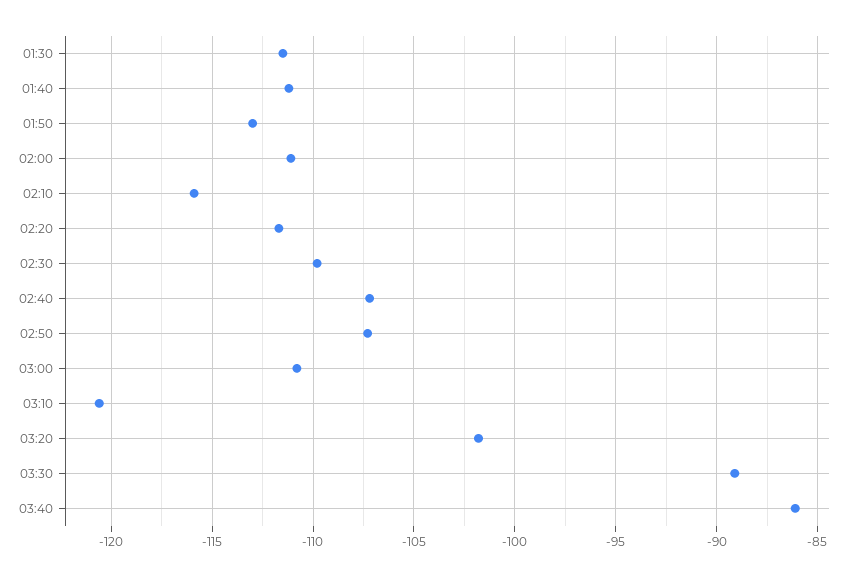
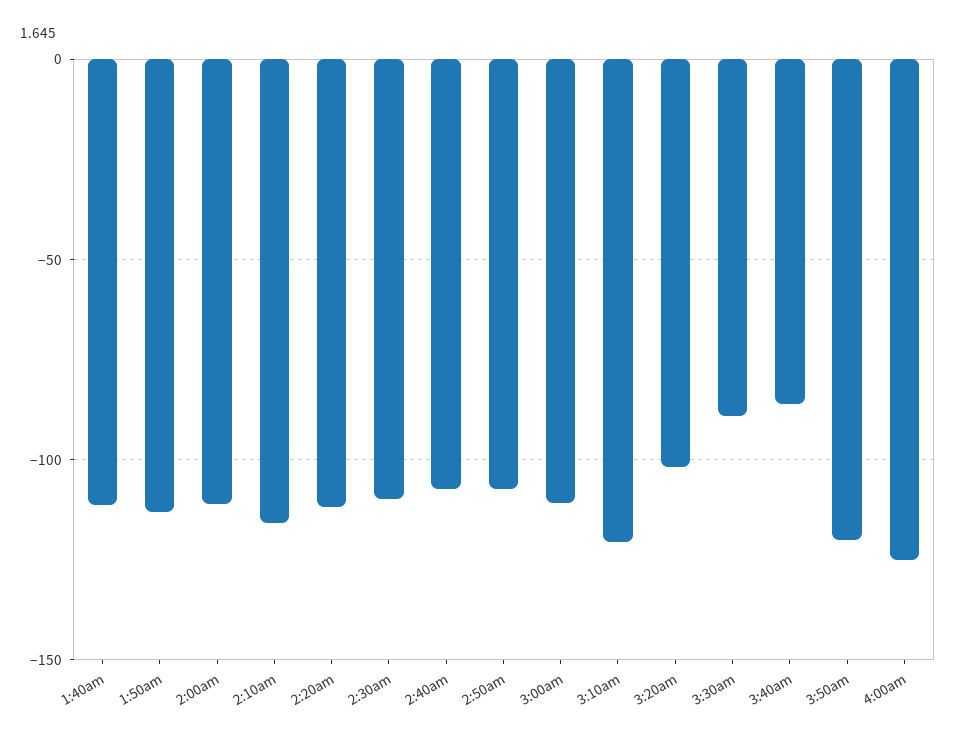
01:30: -111.5 -> none
3:50am: none -> -120
4:00am: none -> -125

